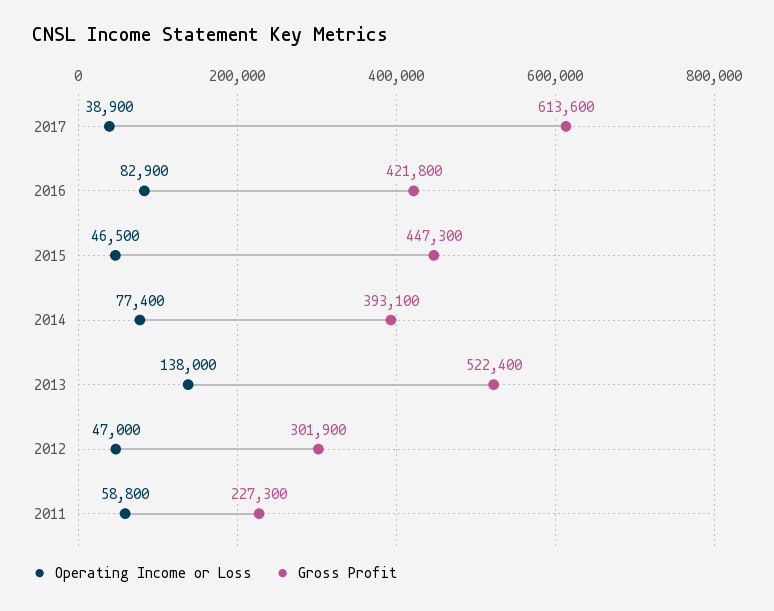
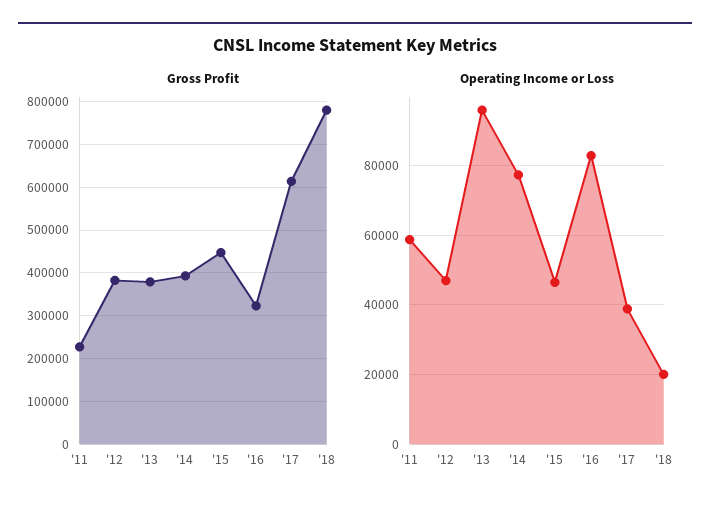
Gross Profit, 2016: 421800 -> 320000
Operating Income or Loss, 2013: 138000 -> 96000
Gross Profit, 2013: 522400 -> 380000
Gross Profit, 2012: 301900 -> 380000
Gross Profit, '18: none -> 780000
Operating Income or Loss, '18: none -> 20000

